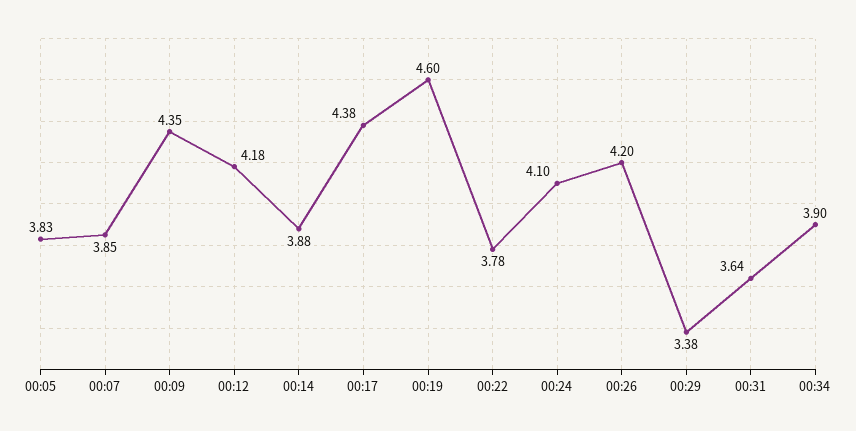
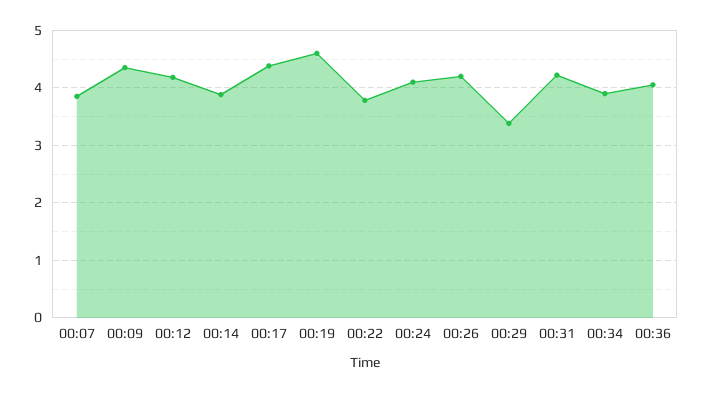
00:05: 3.83 -> none
00:31: 3.64 -> 4.2
00:36: none -> 4

